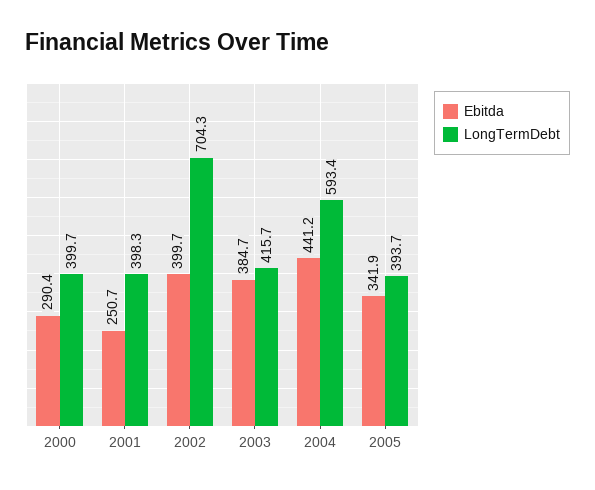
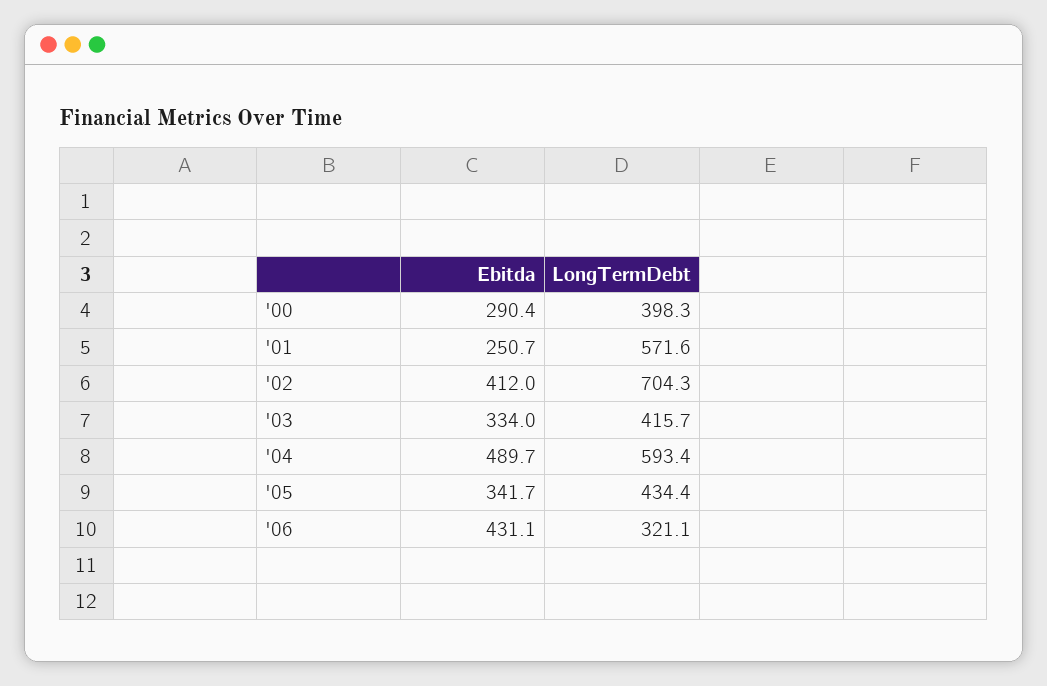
LongTermDebt, 2000: 399.7 -> 398.3
LongTermDebt, 2001: 398.3 -> 571.6
Ebitda, 2002: 399.7 -> 412
Ebitda, 2003: 384.7 -> 334
Ebitda, 2004: 441.2 -> 489.7
Ebitda, 2005: 341.9 -> 341.7
LongTermDebt, 2005: 393.7 -> 434.4
Ebitda, '06: none -> 431.1
LongTermDebt, '06: none -> 321.1

